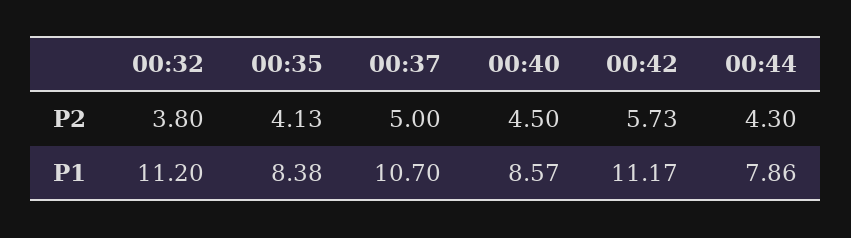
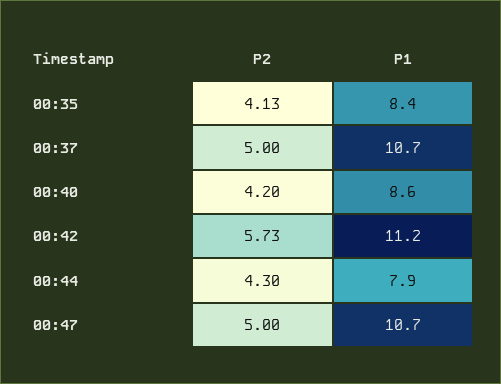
00:32, P2: 3.8 -> none
00:40, P2: 4.5 -> 4.2
00:32, P1: 11.2 -> none
00:47, P2: none -> 5
00:47, P1: none -> 10.7

